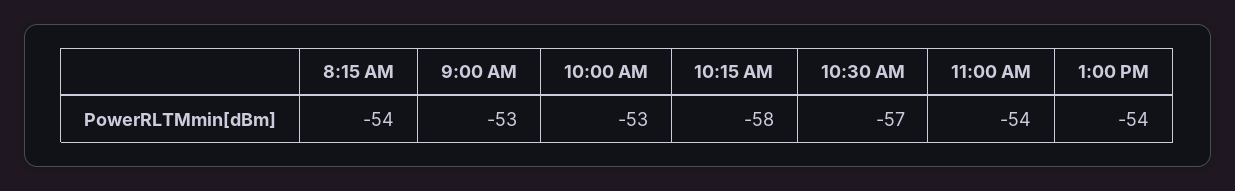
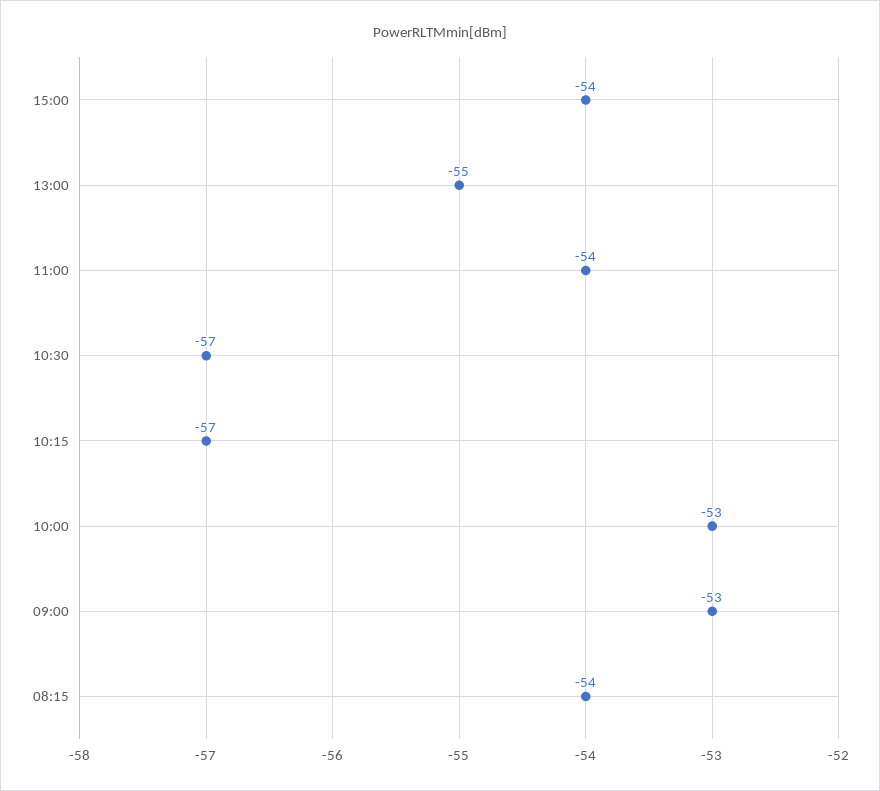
10:15 AM: -58 -> -57
1:00 PM: -54 -> -55
15:00: none -> -54

